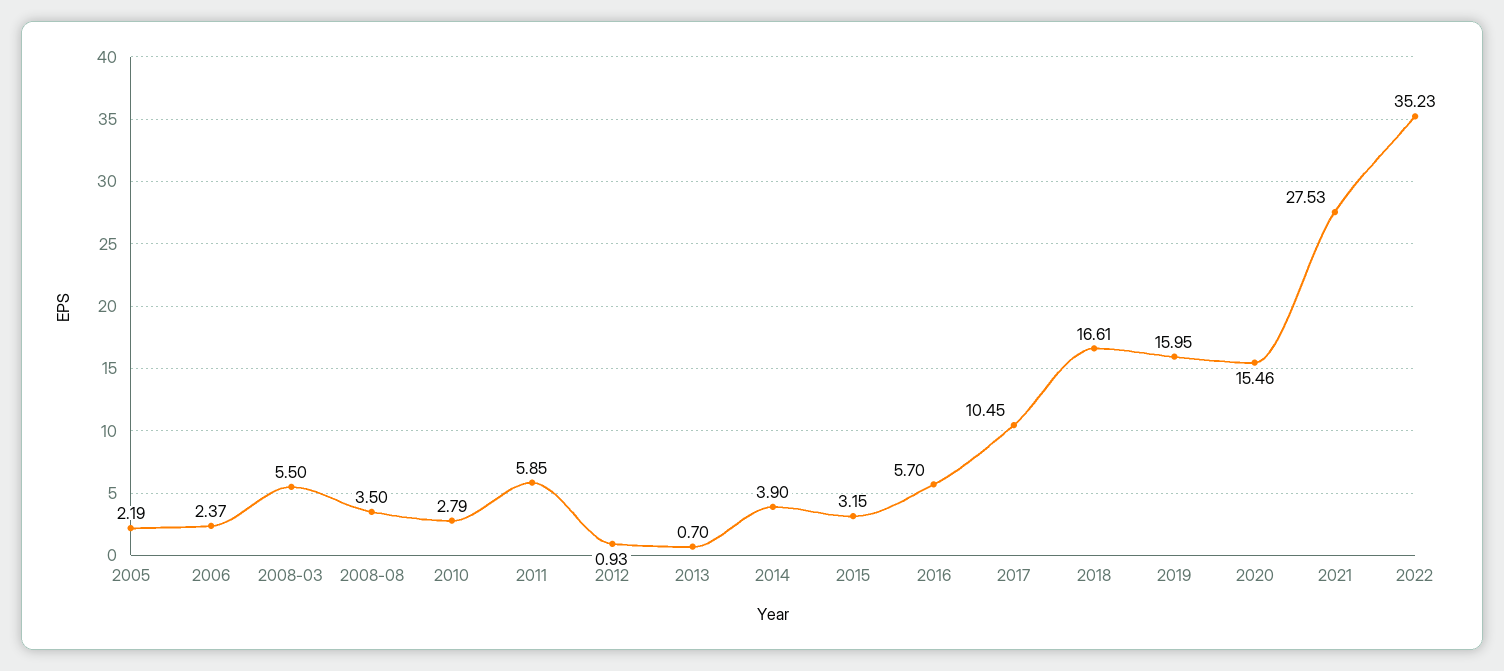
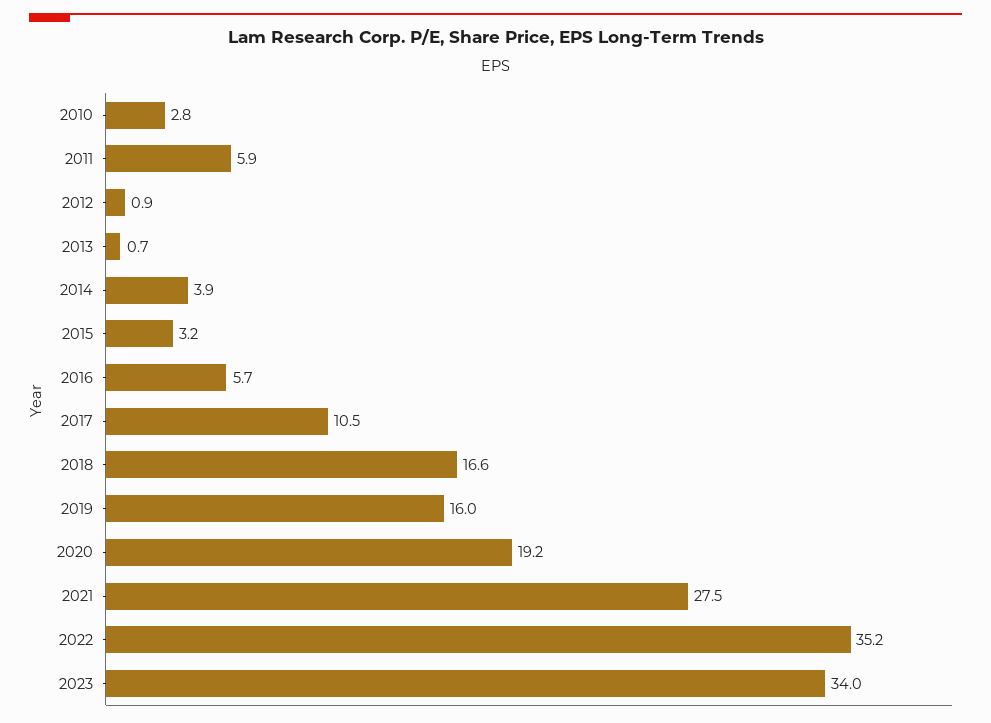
2005: 2.19 -> none
2006: 2.37 -> none
2008-03: 5.5 -> none
2008-08: 3.5 -> none
2020: 15.46 -> 19.2
2023: none -> 34

